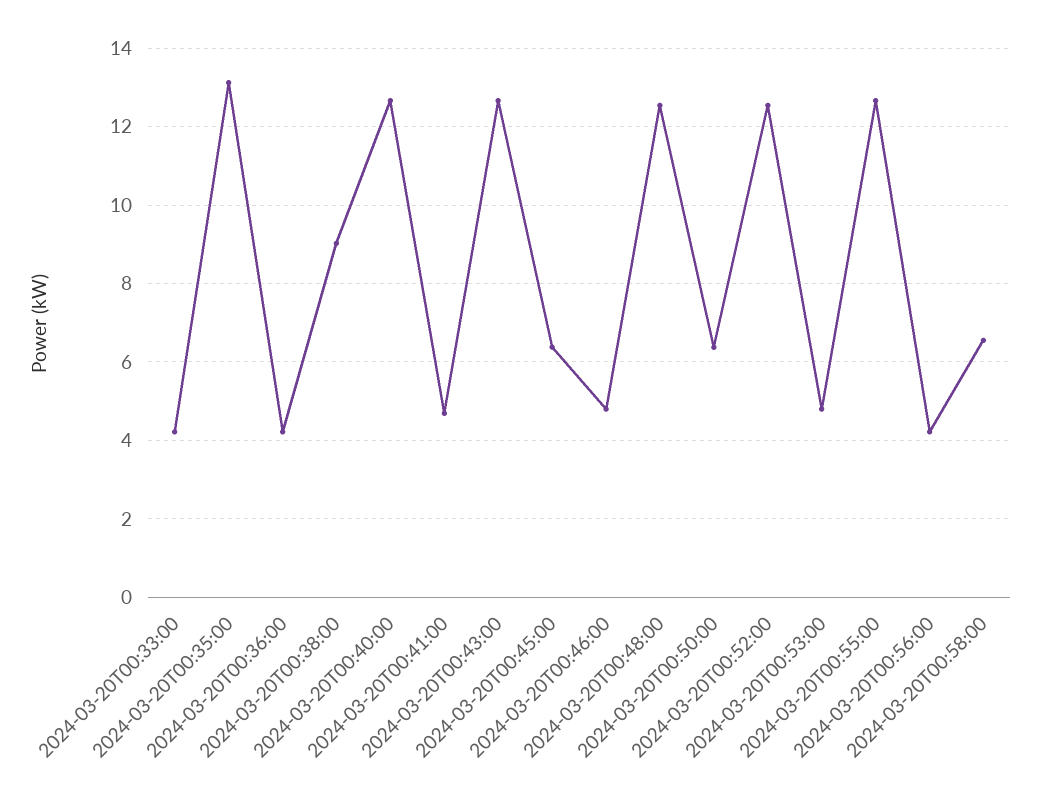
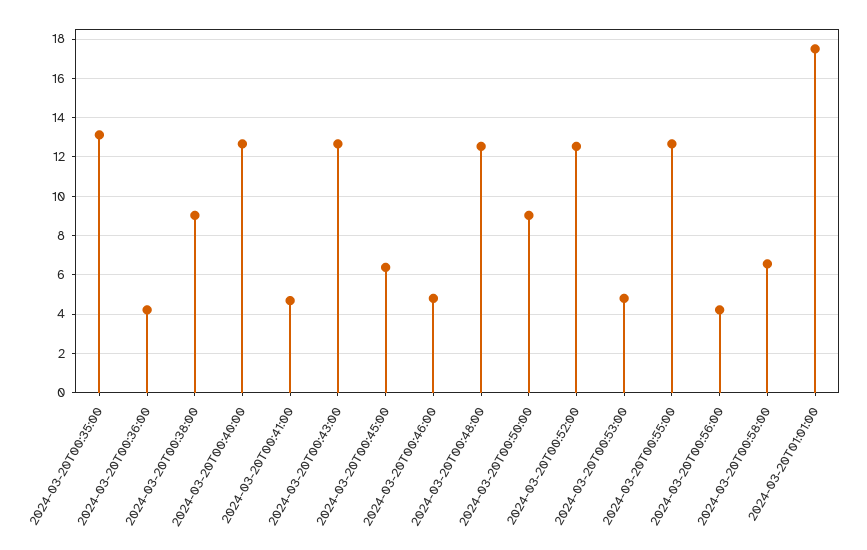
2024-03-20T00:33:00: 4.2 -> none
2024-03-20T00:50:00: 6.4 -> 9
2024-03-20T01:01:00: none -> 17.5

